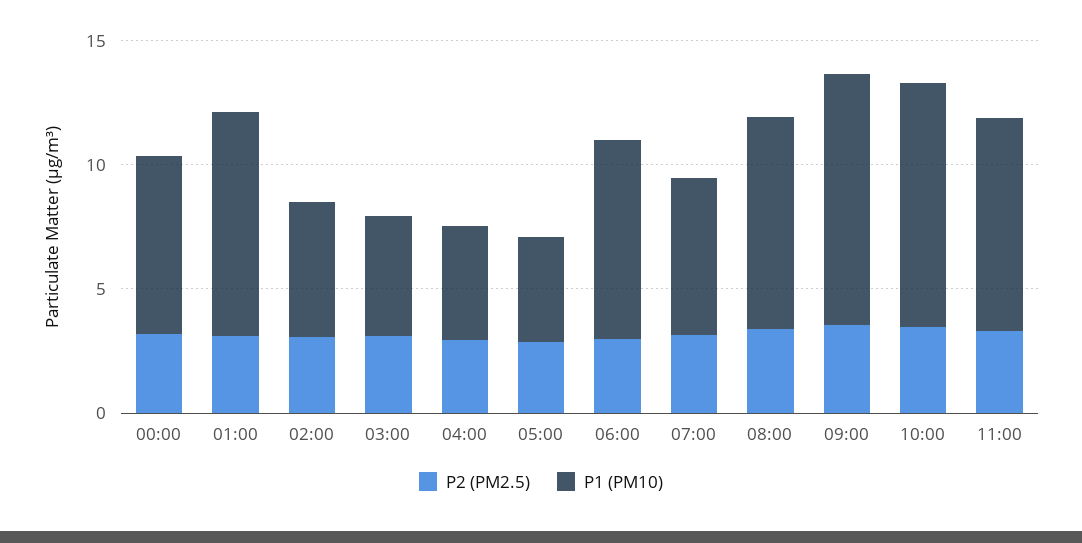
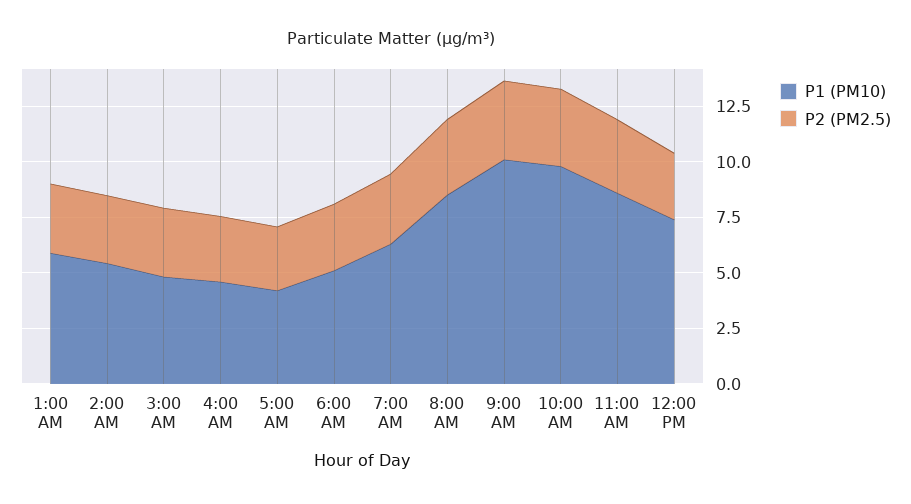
P2 (PM2.5), 00:00: 3 -> none
P1 (PM10), 00:00: 7 -> none
P1 (PM10), 01:00: 9 -> 6
P1 (PM10), 06:00: 8 -> 5
P1 (PM10), 12:00 PM: none -> 7.5
P2 (PM2.5), 12:00 PM: none -> 3

